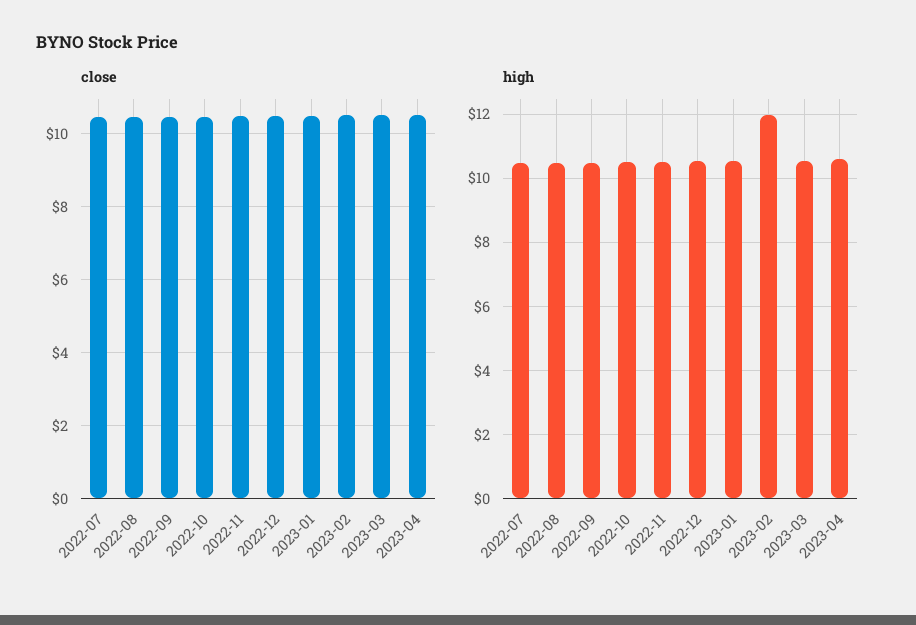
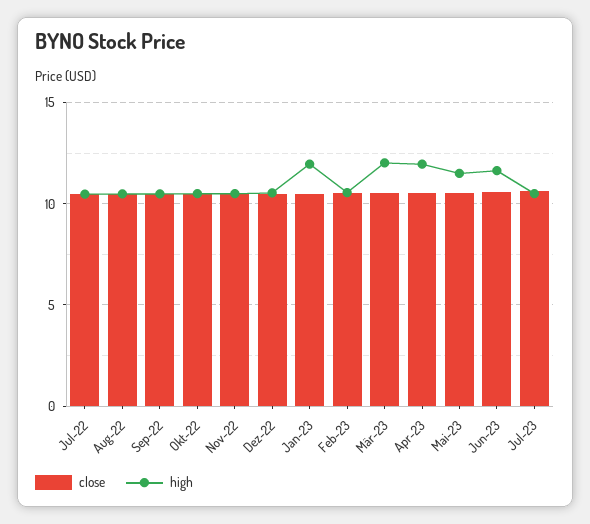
high, 2023-01: 10.6 -> 12
high, 2023-02: 12 -> 10.5
high, 2023-03: 10.6 -> 12
high, 2023-04: 10.6 -> 12
close, Mai-23: none -> 10.5
high, Mai-23: none -> 11.5
close, Jun-23: none -> 10.5
high, Jun-23: none -> 11.5
close, Jul-23: none -> 10.5
high, Jul-23: none -> 10.5

